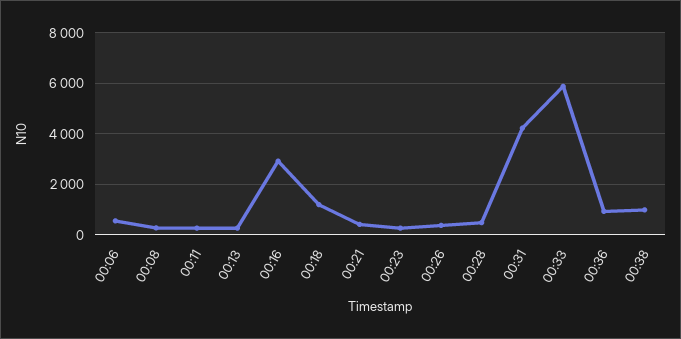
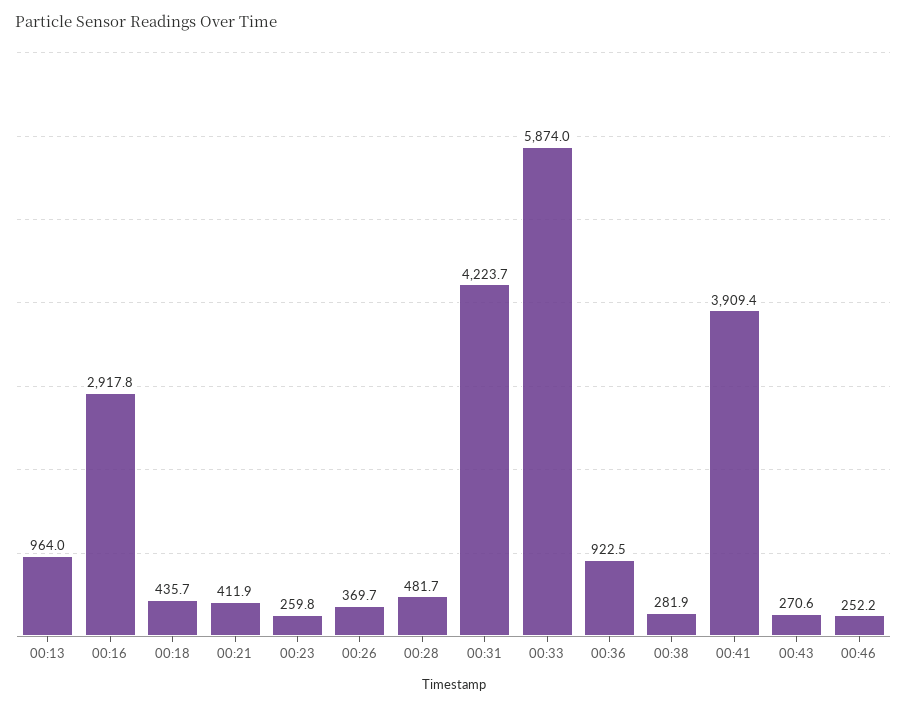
00:06: 500 -> none
00:08: 250 -> none
00:11: 250 -> none
00:13: 250 -> 964
00:18: 1250 -> 435.7
00:38: 1000 -> 281.9
00:41: none -> 3909.4
00:43: none -> 270.6
00:46: none -> 252.2

